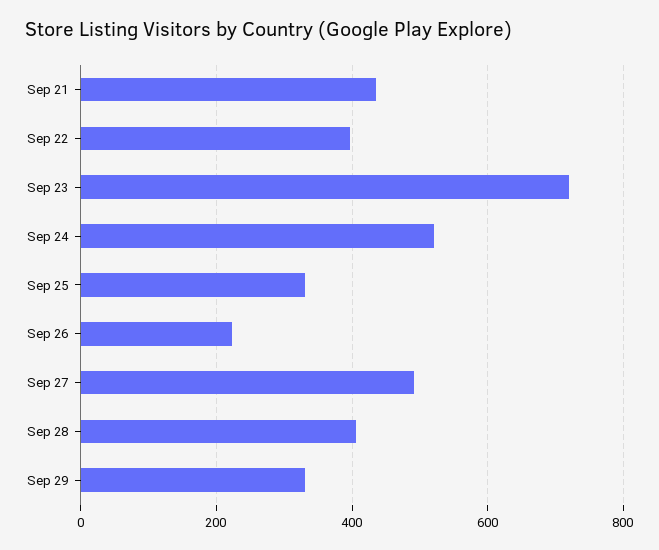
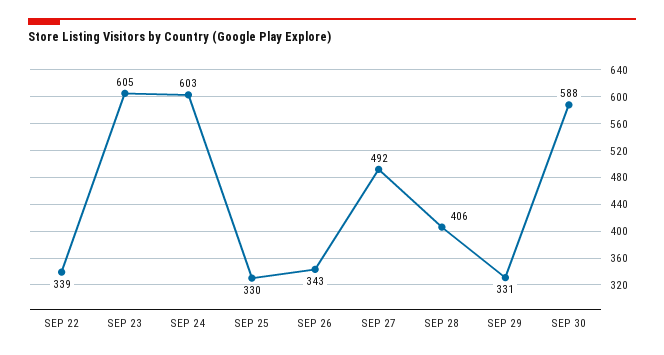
Sep 21: 440 -> none
Sep 22: 400 -> 339
Sep 23: 720 -> 605
Sep 24: 520 -> 603
Sep 26: 220 -> 343
SEP 30: none -> 588

